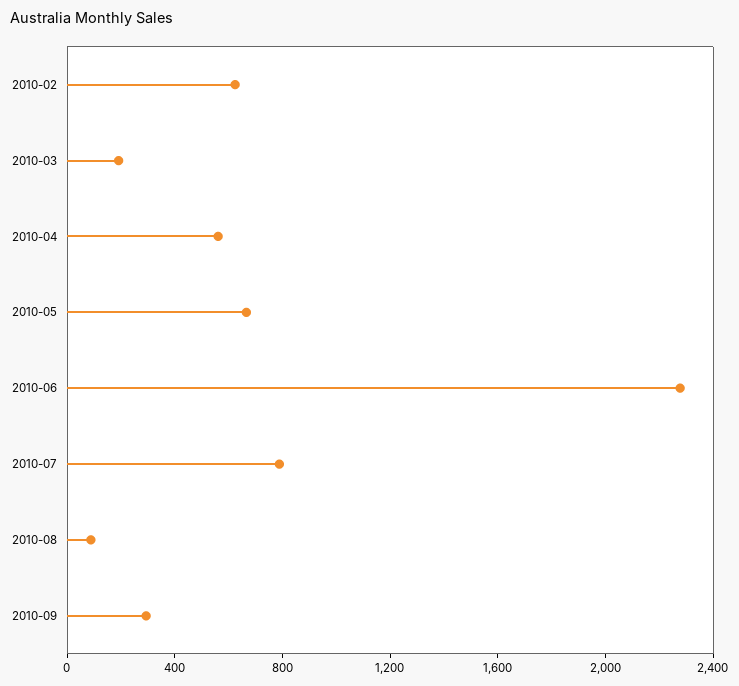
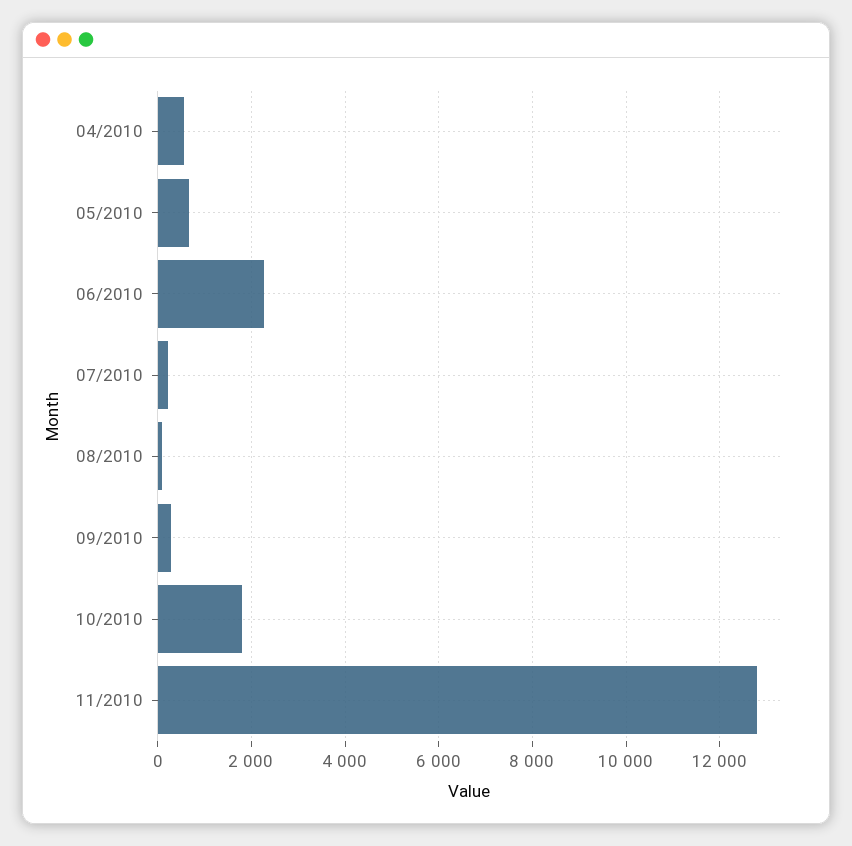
2010-02: 600 -> none
2010-03: 200 -> none
2010-07: 800 -> 200
10/2010: none -> 1800
11/2010: none -> 12800

